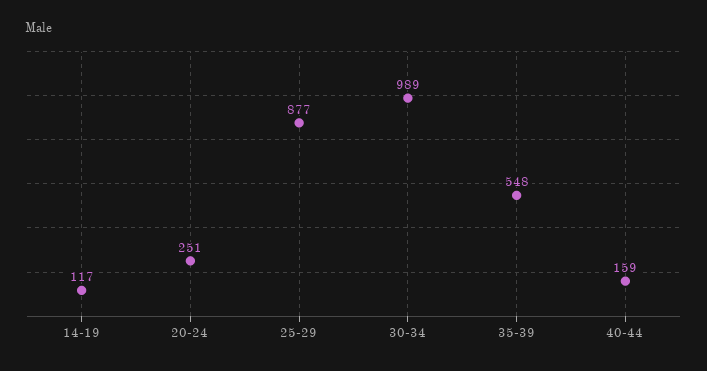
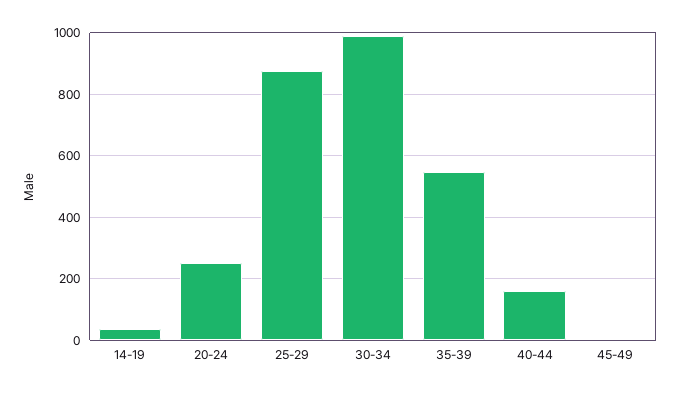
14-19: 117 -> 40
45-49: none -> 0

